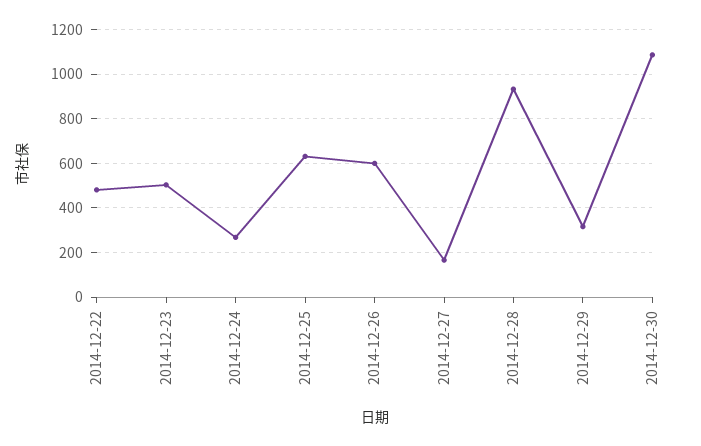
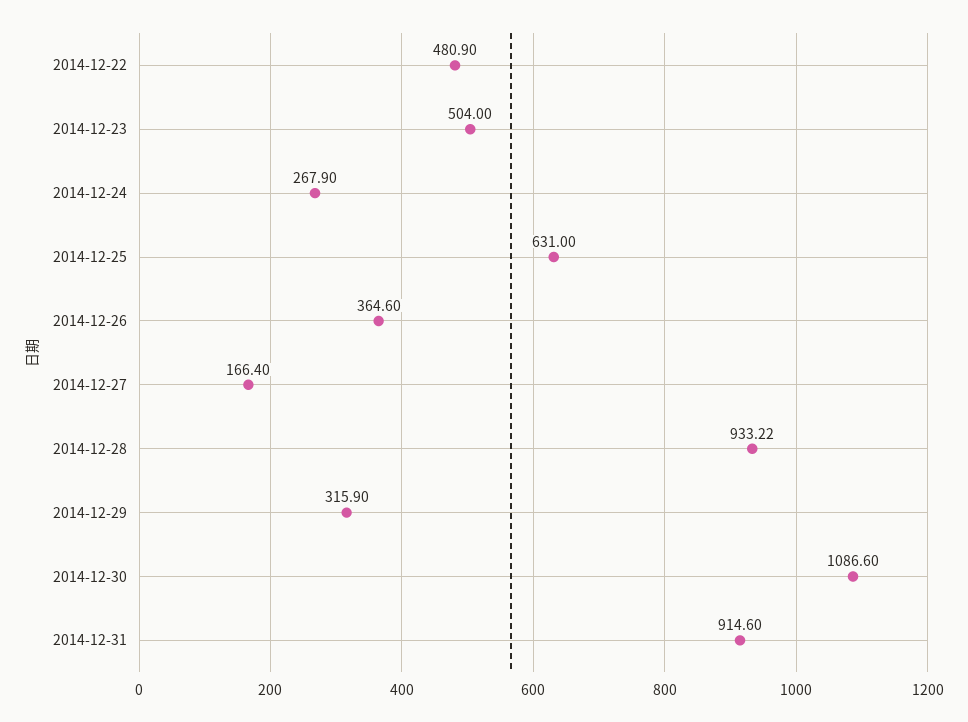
2014-12-26: 600 -> 364.6
2014-12-31: none -> 914.6

